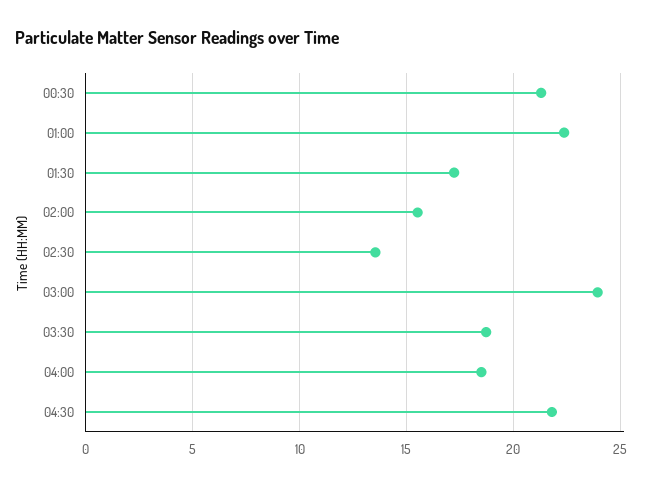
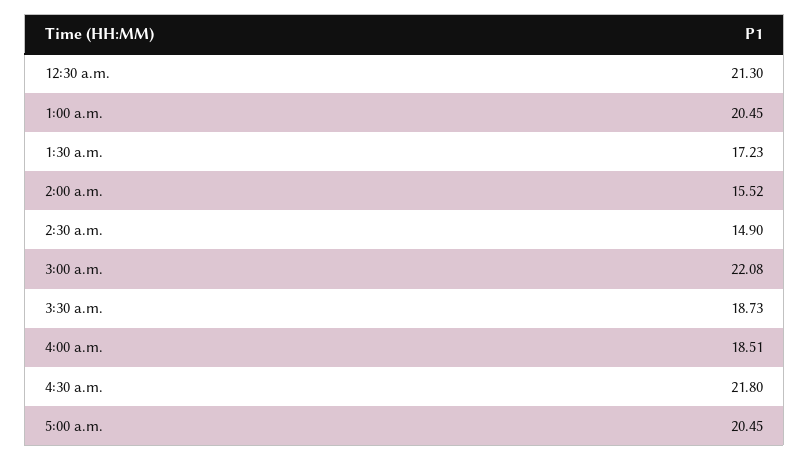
01:00: 22.5 -> 20.45
02:30: 13.5 -> 14.9
03:00: 24 -> 22.08
5:00 a.m.: none -> 20.45

